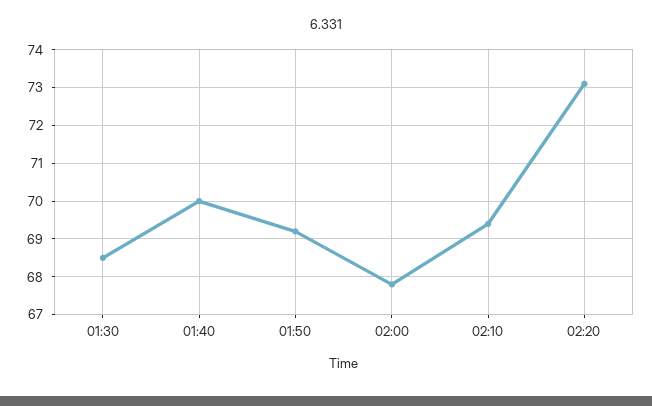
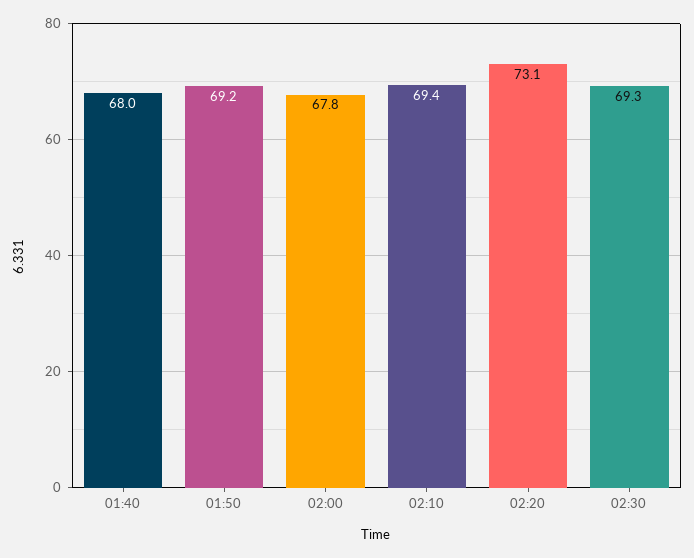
01:30: 68.5 -> none
01:40: 70 -> 68
02:30: none -> 69.3

